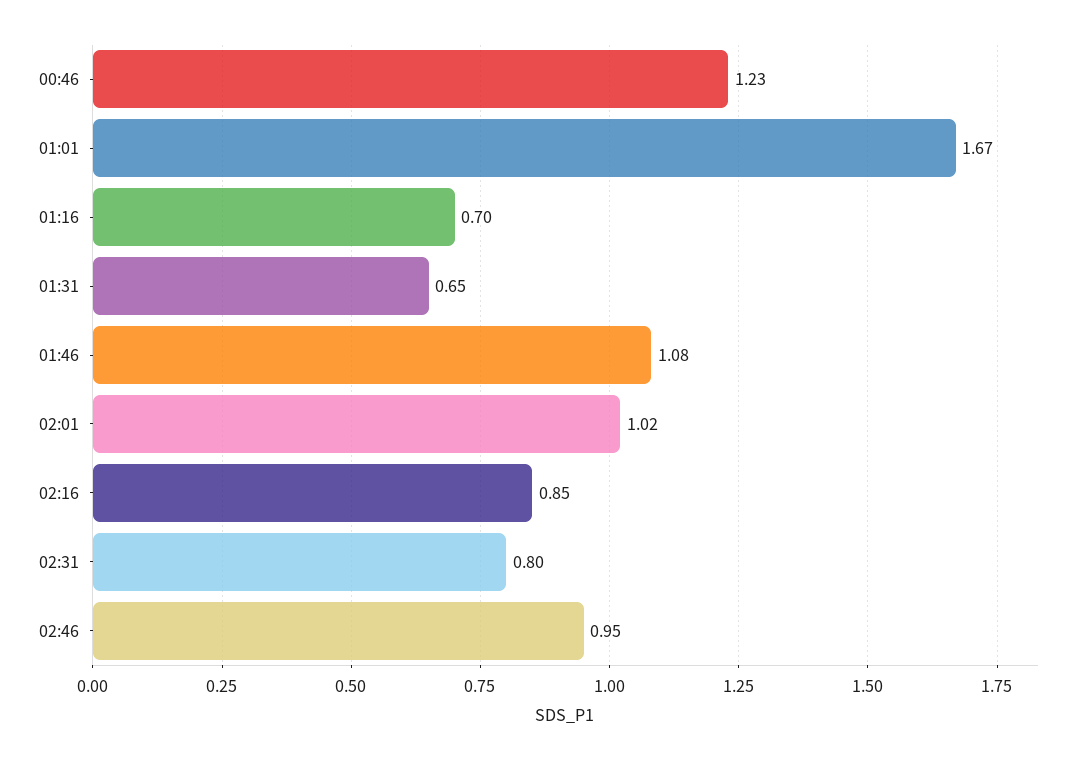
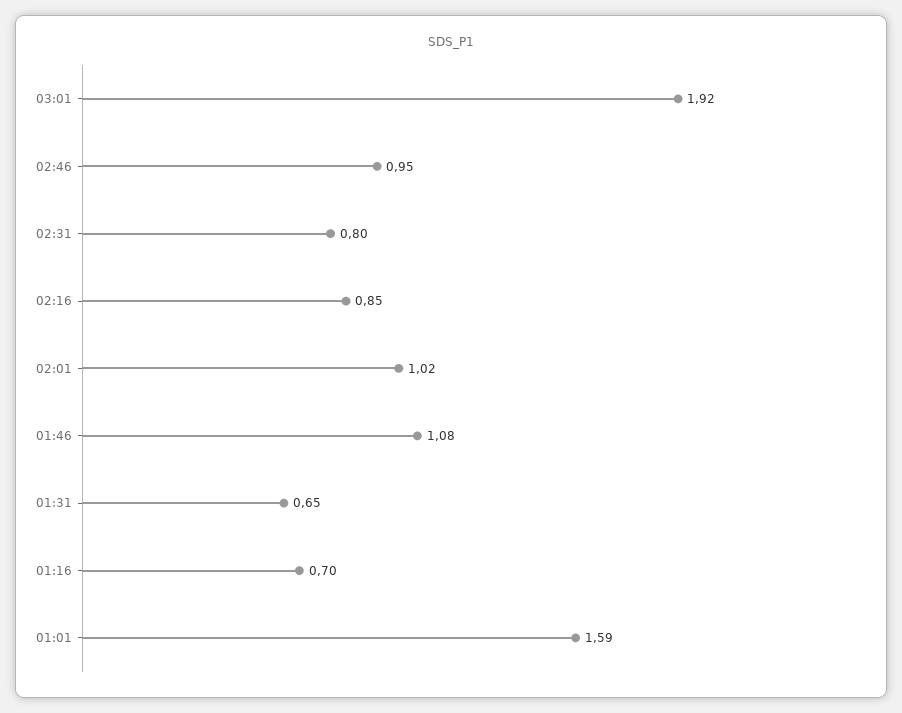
00:46: 1.23 -> none
01:01: 1.67 -> 1.59
03:01: none -> 1.92

